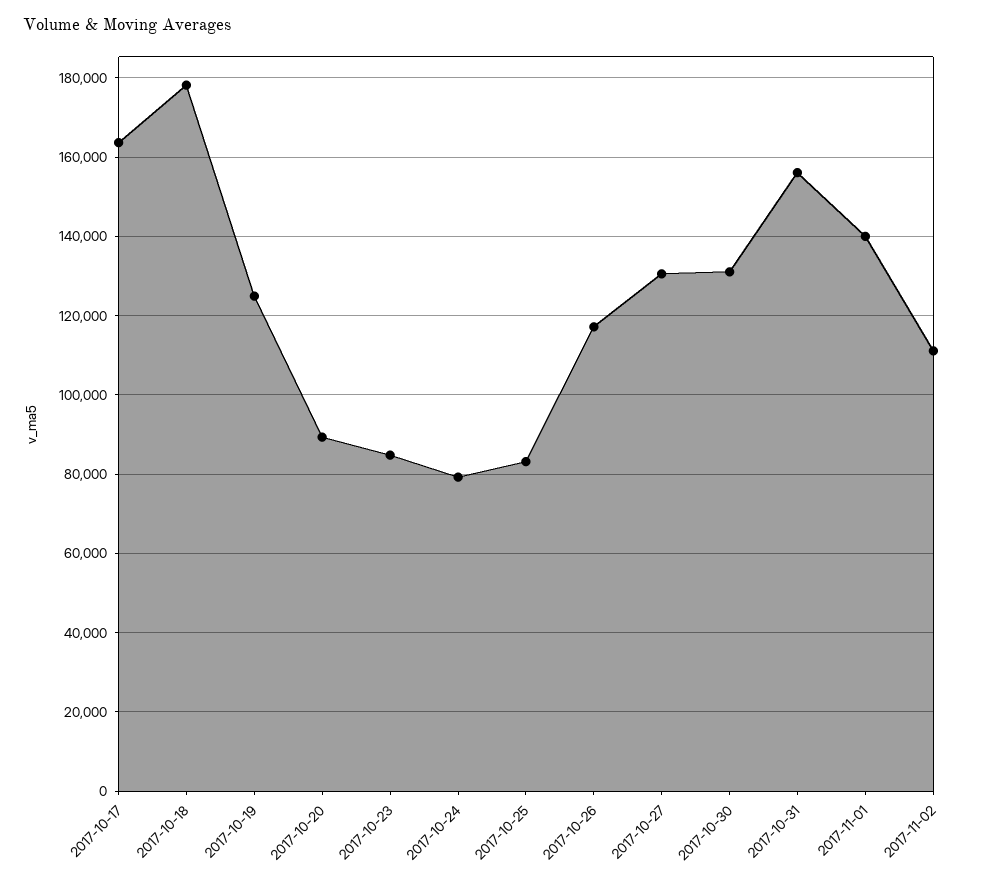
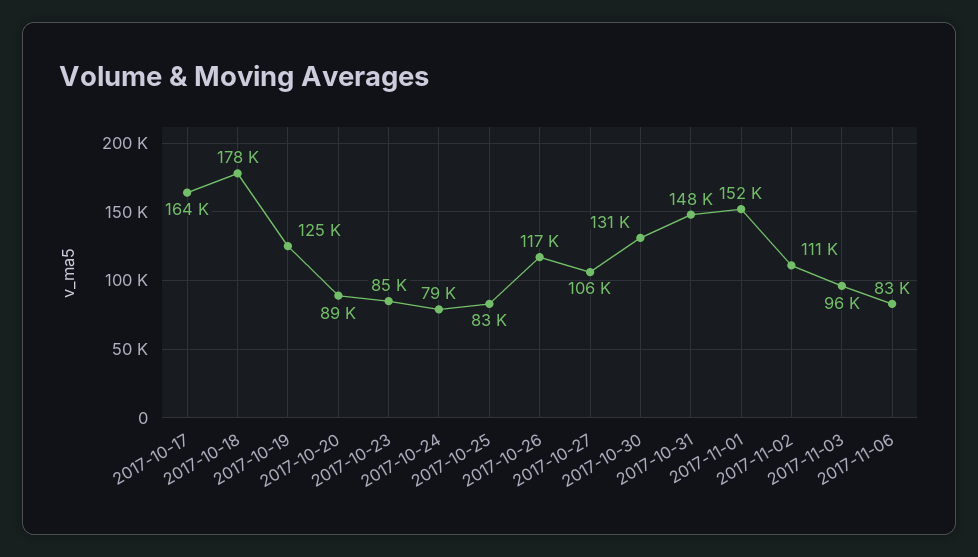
2017-10-27: 130000 -> 106000
2017-10-31: 156000 -> 148000
2017-11-01: 140000 -> 152000
2017-11-03: none -> 96000
2017-11-06: none -> 83000

